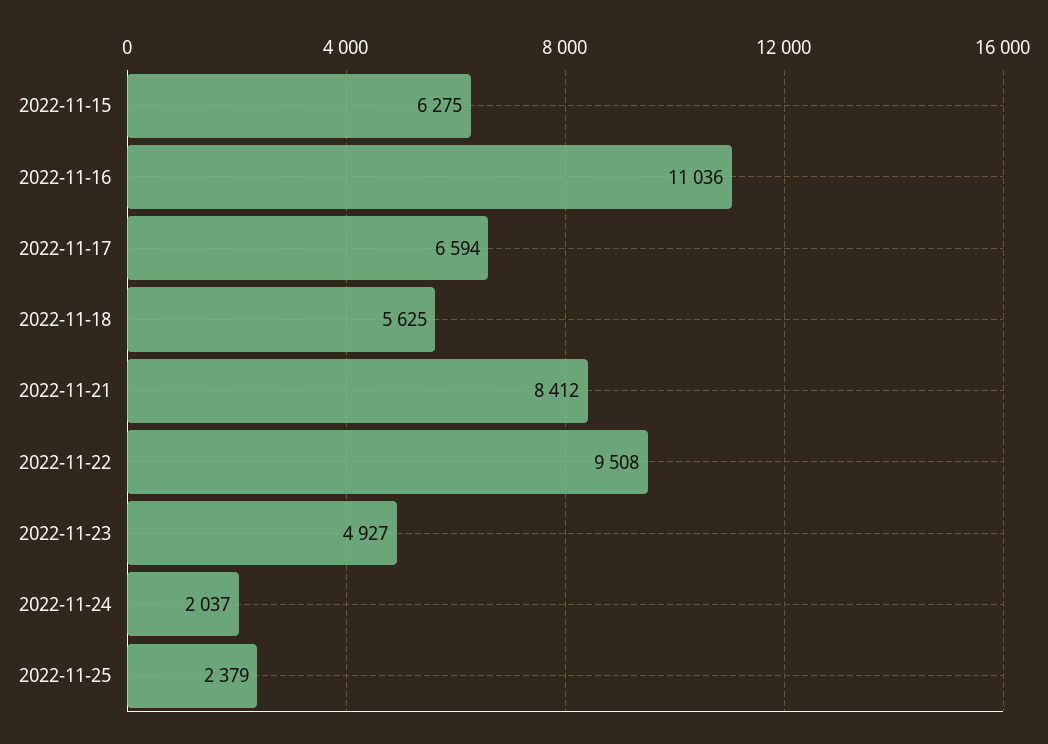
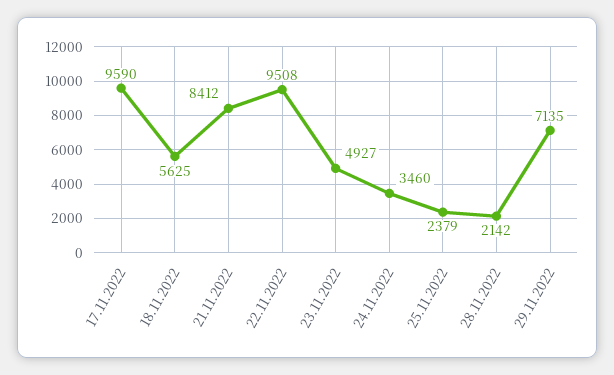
2022-11-15: 6275 -> none
2022-11-16: 11036 -> none
2022-11-17: 6594 -> 9590
2022-11-24: 2037 -> 3460
28.11.2022: none -> 2142
29.11.2022: none -> 7135

